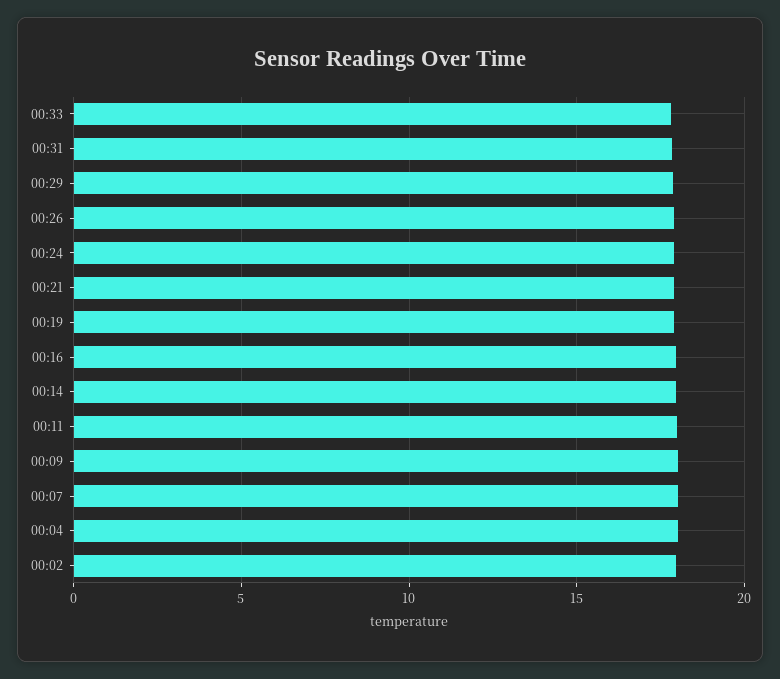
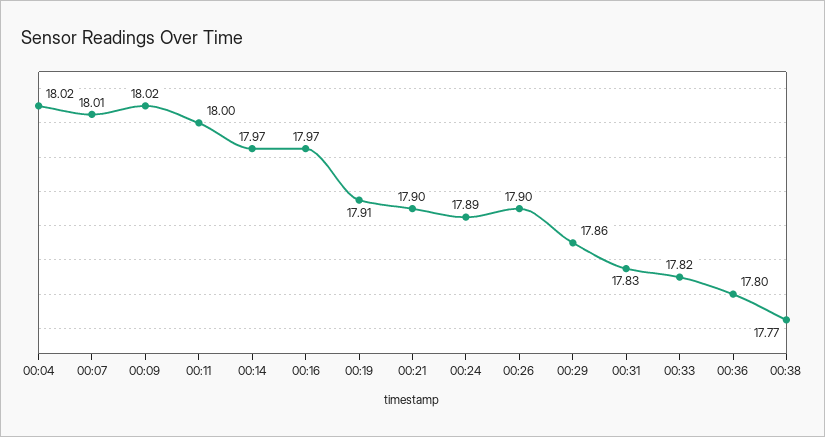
00:02: 18 -> none
00:36: none -> 17.8
00:38: none -> 17.77

